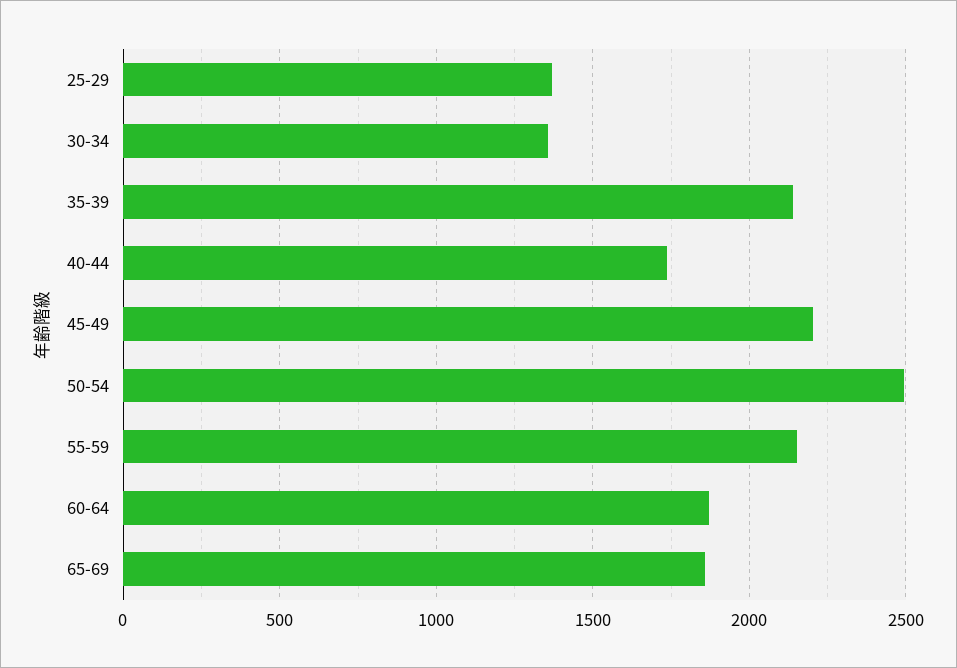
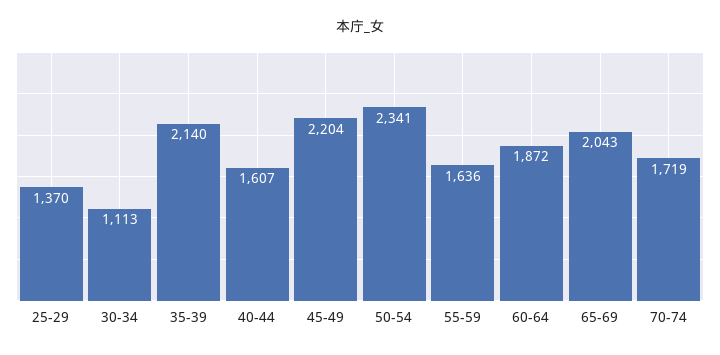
30-34: 1350 -> 1113
40-44: 1750 -> 1607
50-54: 2500 -> 2341
55-59: 2150 -> 1636
65-69: 1850 -> 2043
70-74: none -> 1719

